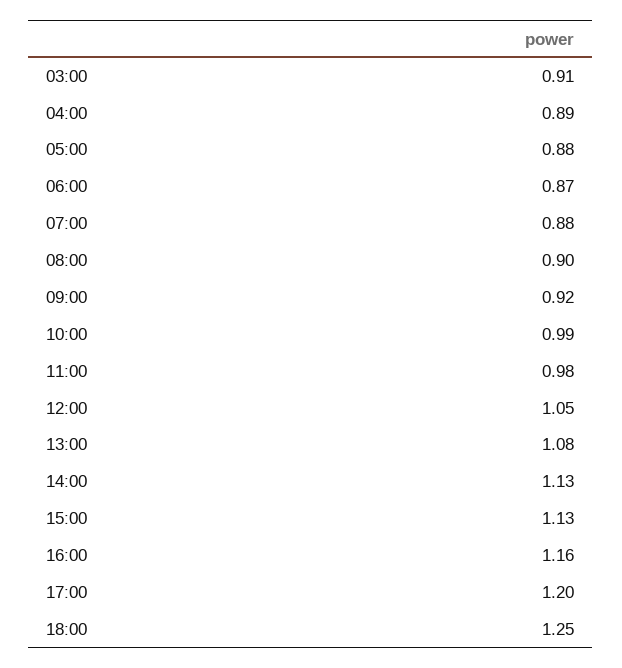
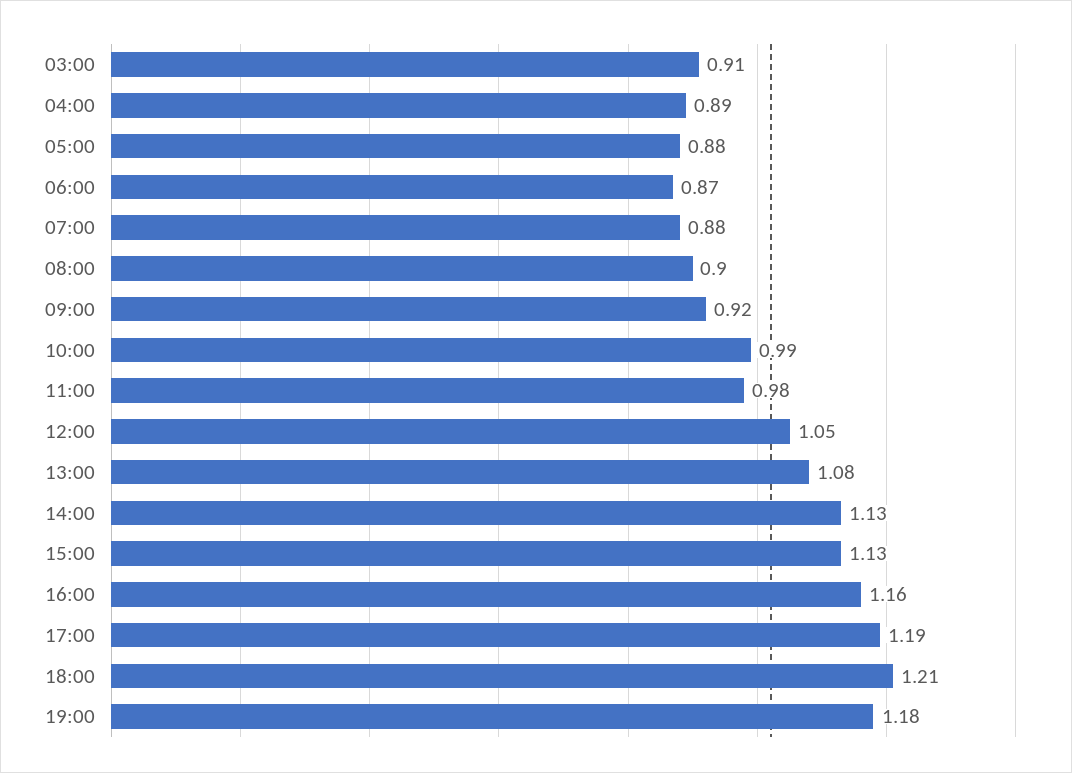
17:00: 1.2 -> 1.19
18:00: 1.25 -> 1.21
19:00: none -> 1.18

